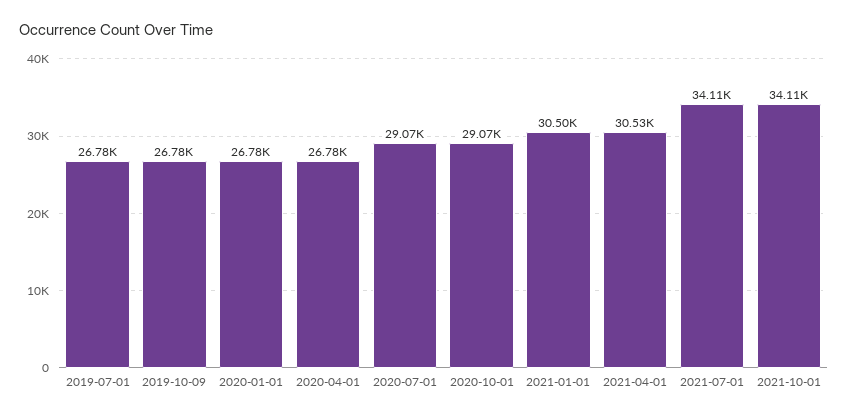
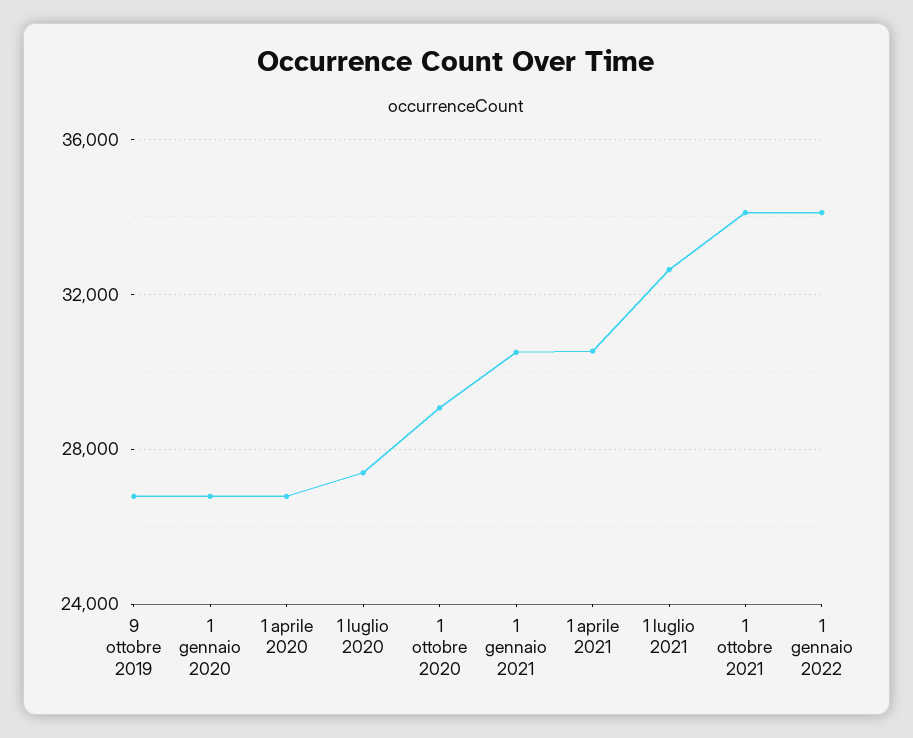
2019-07-01: 26780 -> none
2020-07-01: 29070 -> 27500
2021-07-01: 34110 -> 32500
1 gennaio 2022: none -> 34000

